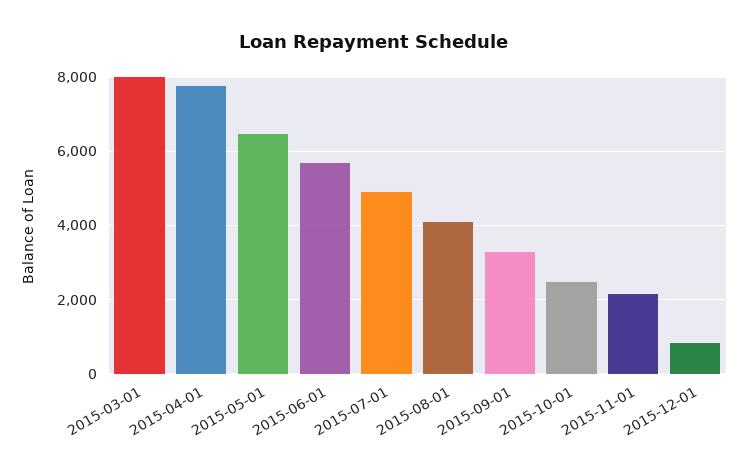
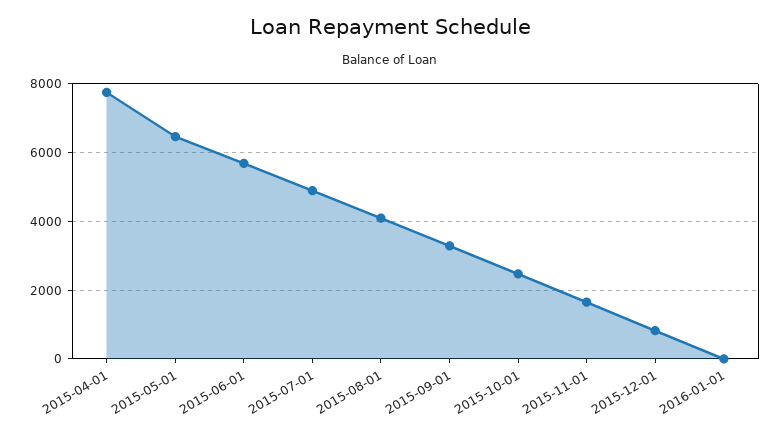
2015-03-01: 8000 -> none
2015-11-01: 2200 -> 1600
2016-01-01: none -> 0

